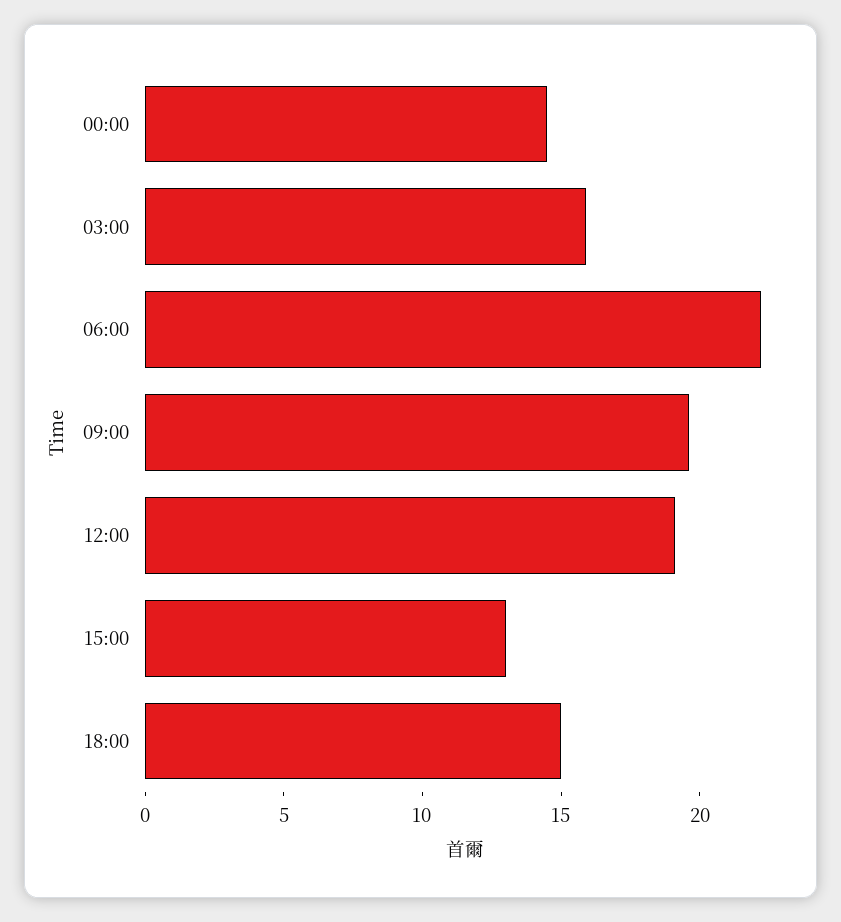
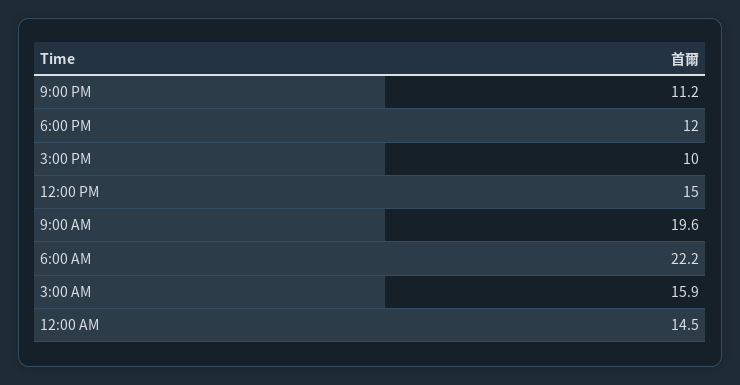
12:00: 19 -> 15
15:00: 13 -> 10
18:00: 15 -> 12
9:00 PM: none -> 11.2

